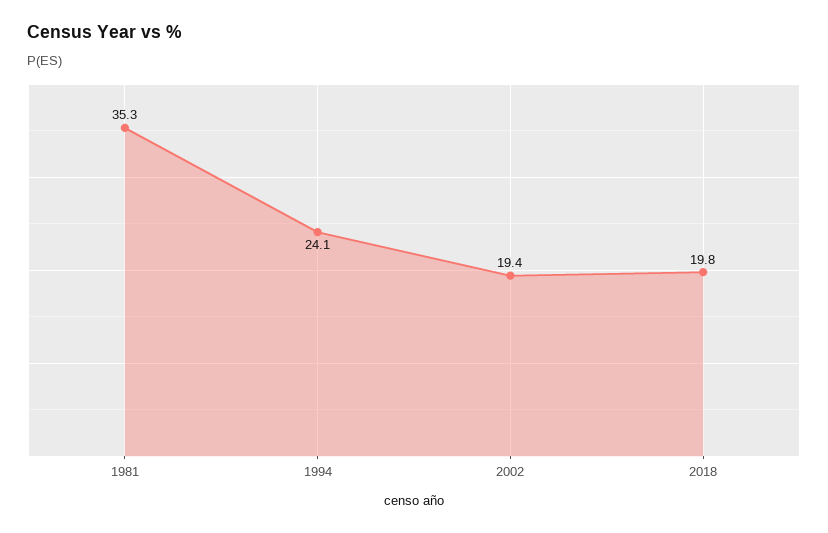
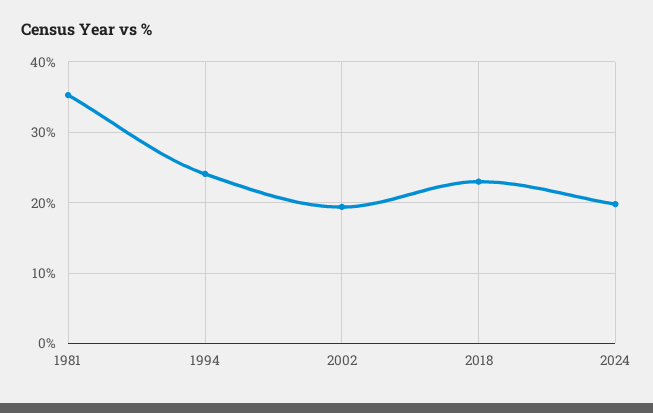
2018: 19.8 -> 23
2024: none -> 20

